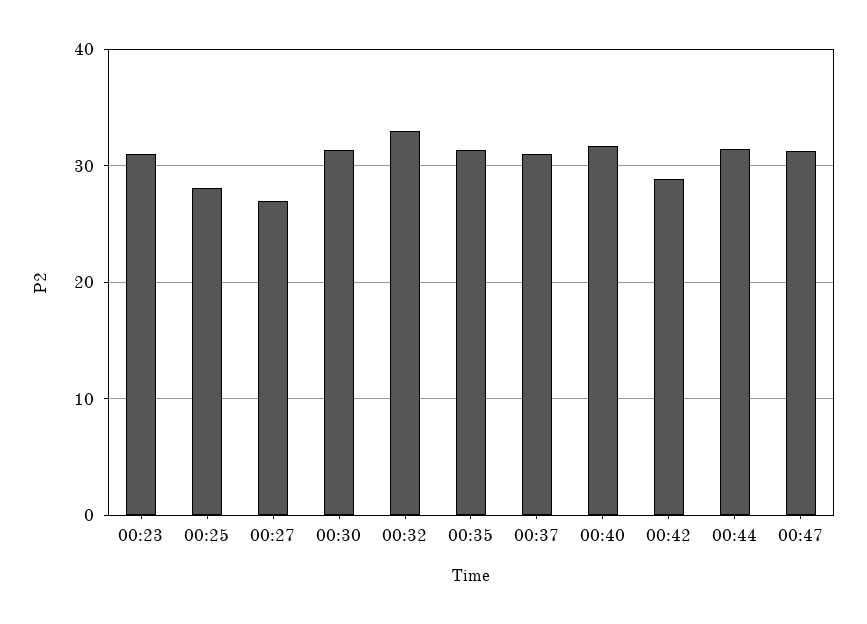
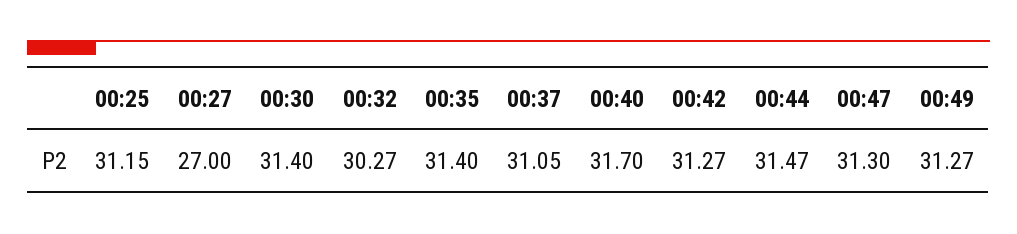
00:23: 31 -> none
00:25: 28 -> 31.15
00:32: 33 -> 30.27
00:42: 29 -> 31.27
00:49: none -> 31.27

